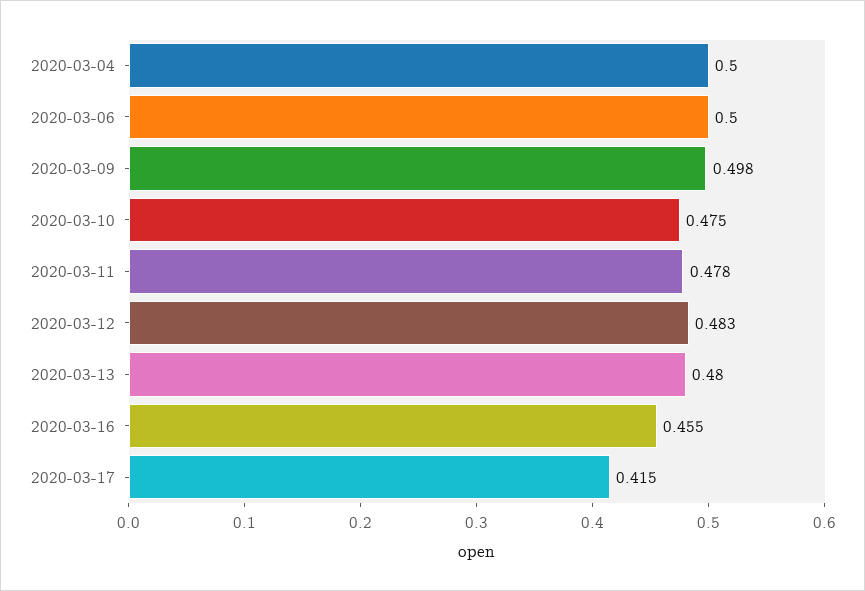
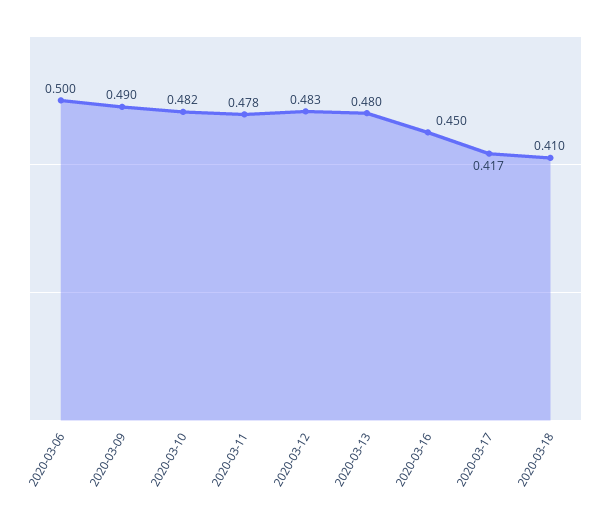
2020-03-04: 0.5 -> none
2020-03-09: 0.498 -> 0.49
2020-03-10: 0.475 -> 0.482
2020-03-16: 0.455 -> 0.45
2020-03-17: 0.415 -> 0.417
2020-03-18: none -> 0.41

